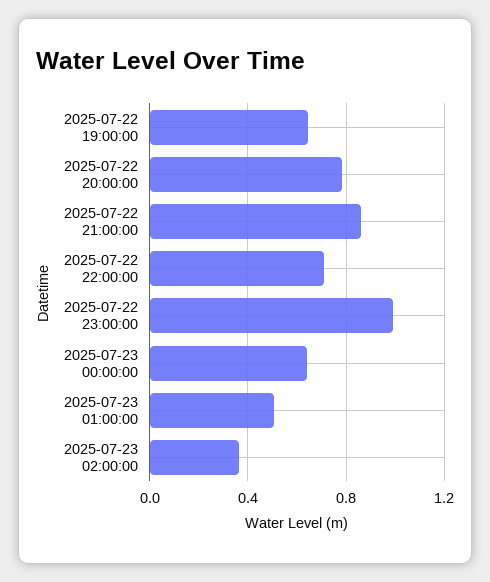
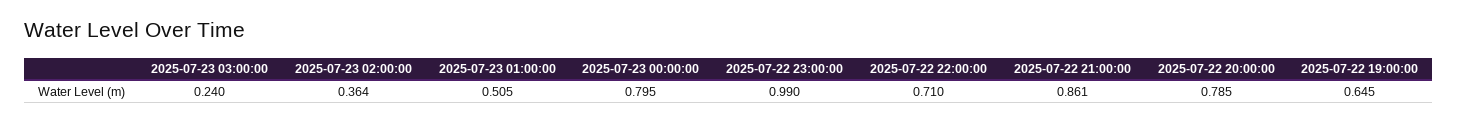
2025-07-23 00:00:00: 0.65 -> 0.795
2025-07-23 03:00:00: none -> 0.24

